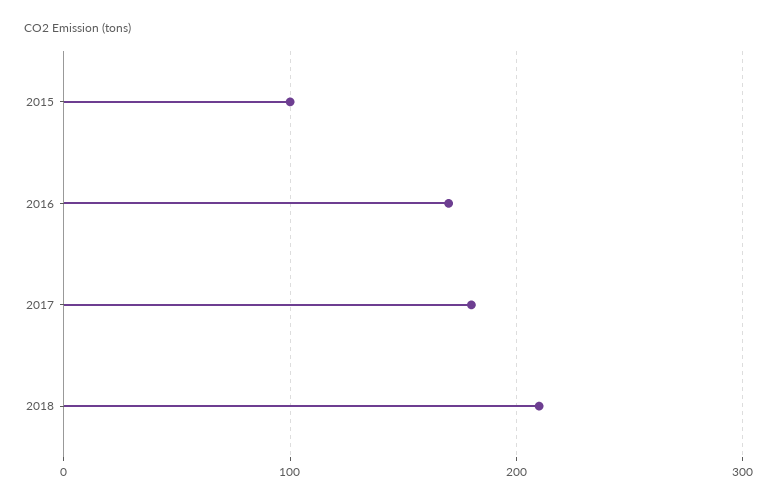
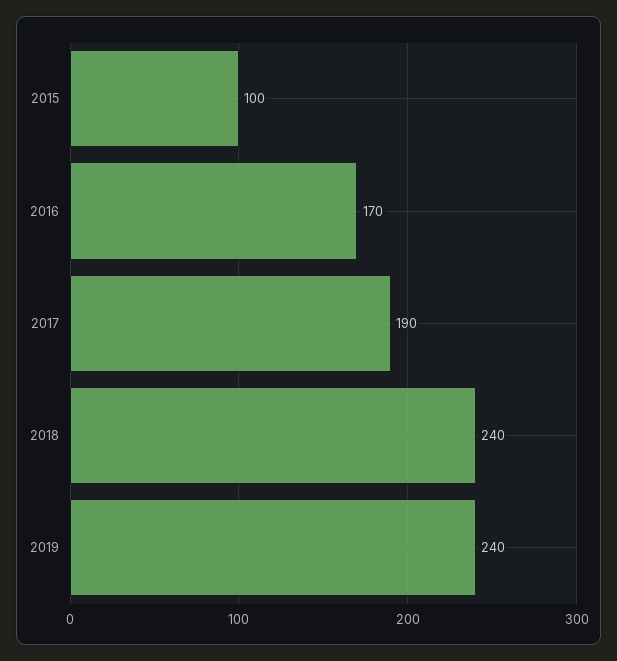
2017: 180 -> 190
2018: 210 -> 240
2019: none -> 240

